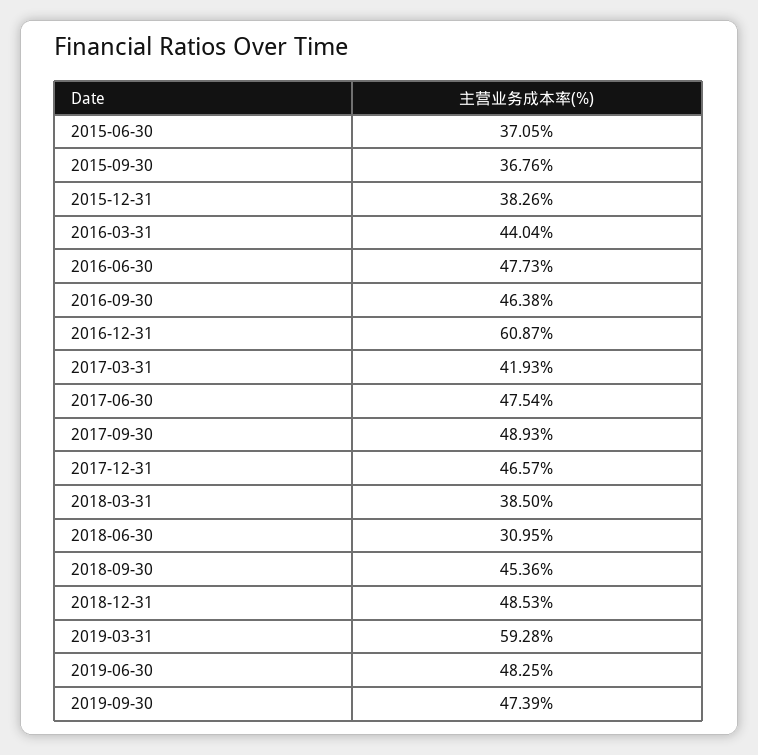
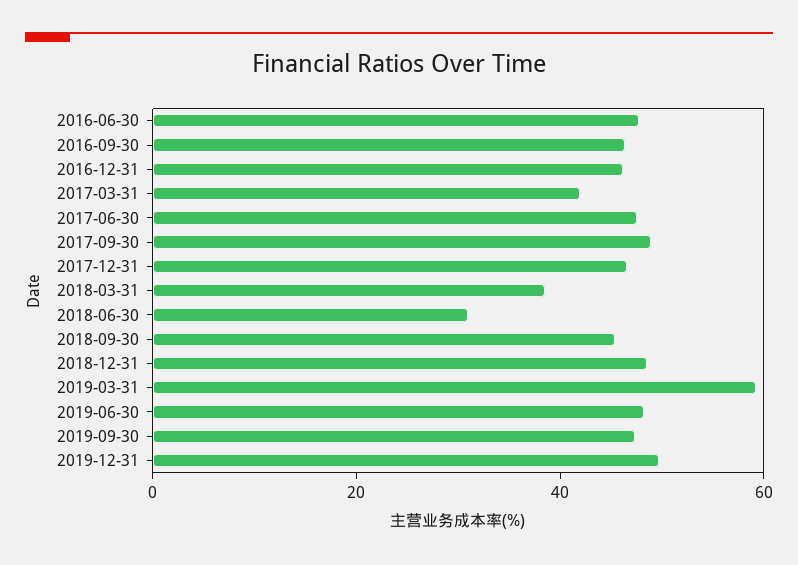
2015-06-30: 37.05 -> none
2015-09-30: 36.76 -> none
2015-12-31: 38.26 -> none
2016-03-31: 44.04 -> none
2016-12-31: 60.87 -> 45
2019-12-31: none -> 50

